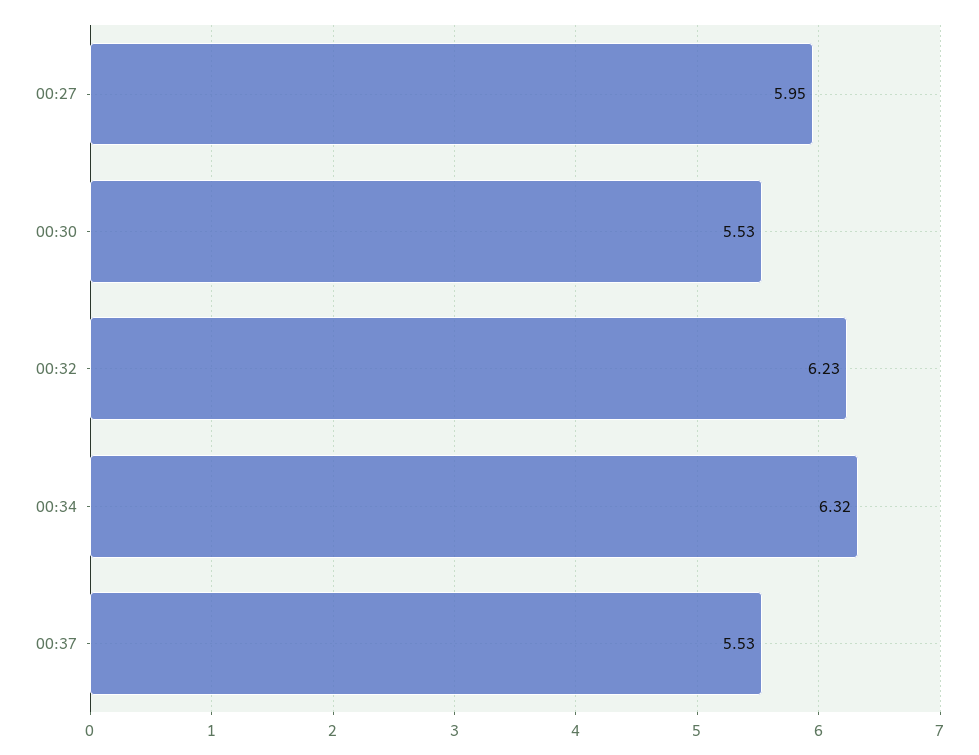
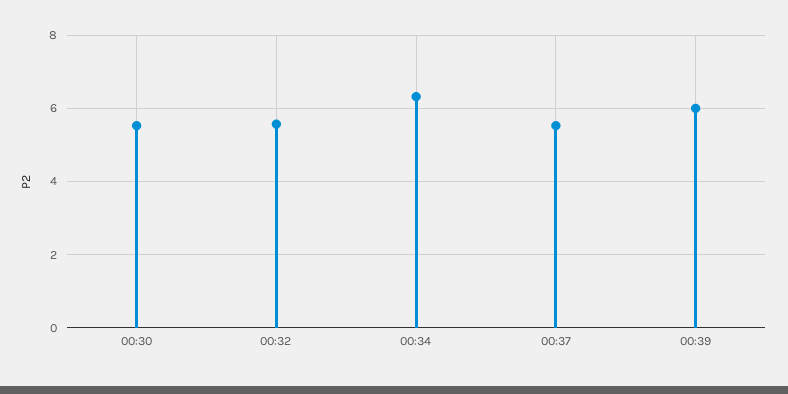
00:27: 5.95 -> none
00:32: 6.23 -> 5.6
00:39: none -> 6

